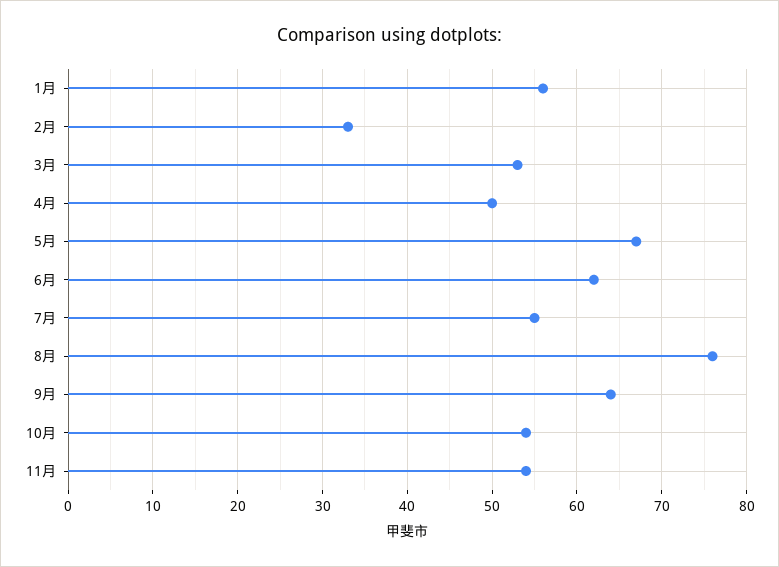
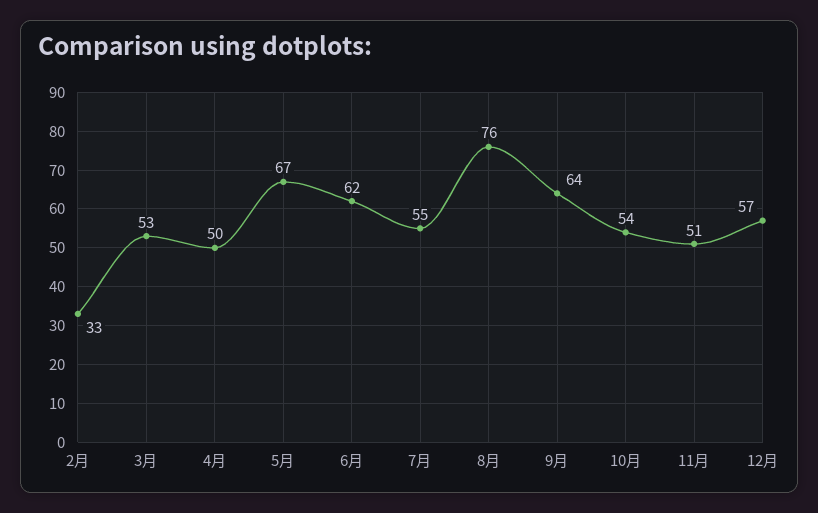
1月: 56 -> none
11月: 54 -> 51
12月: none -> 57

